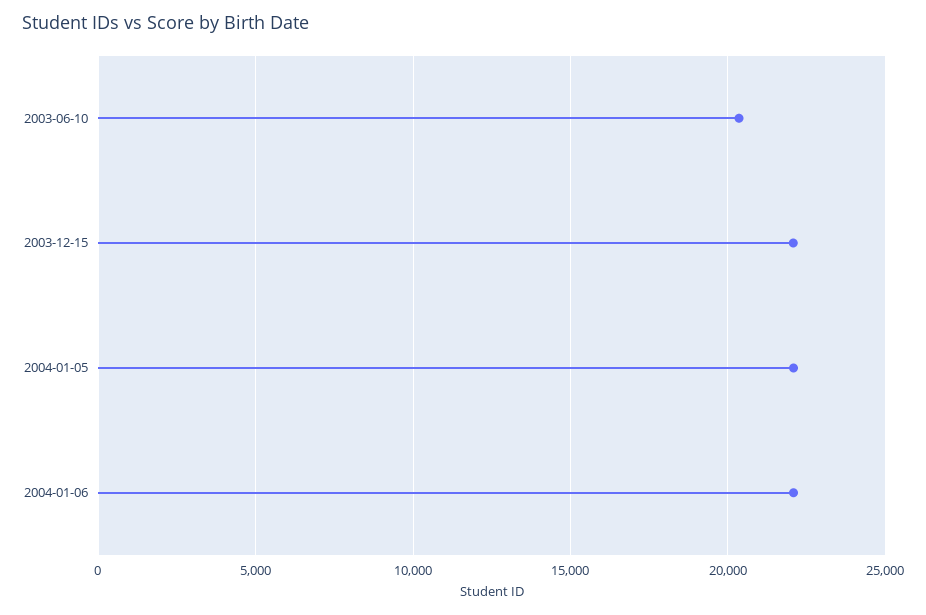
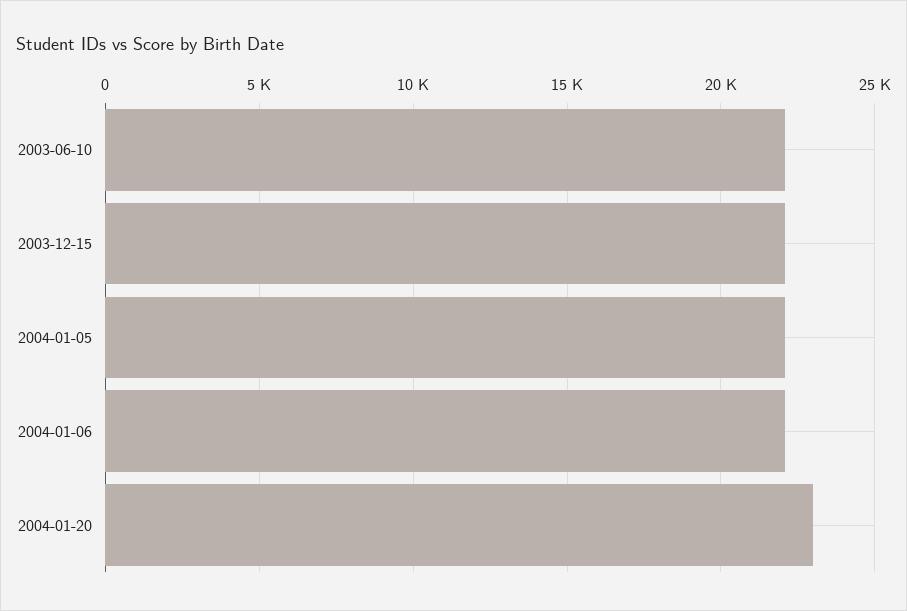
2003-06-10: 20500 -> 22000
2004-01-20: none -> 23000

